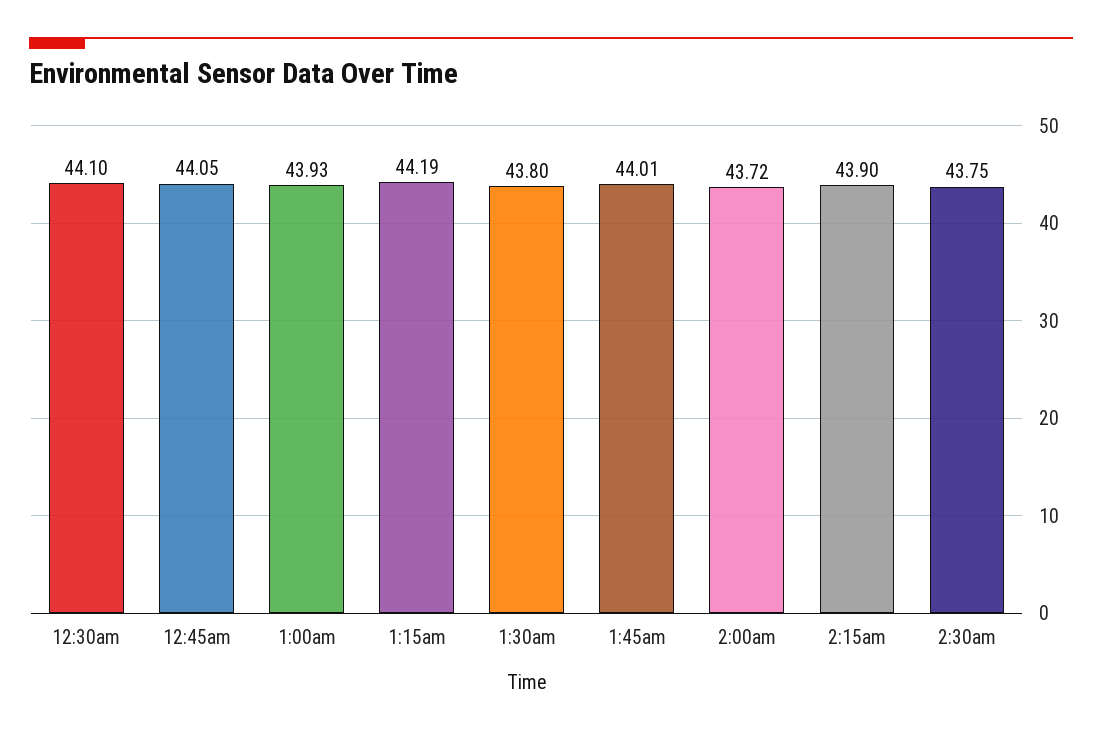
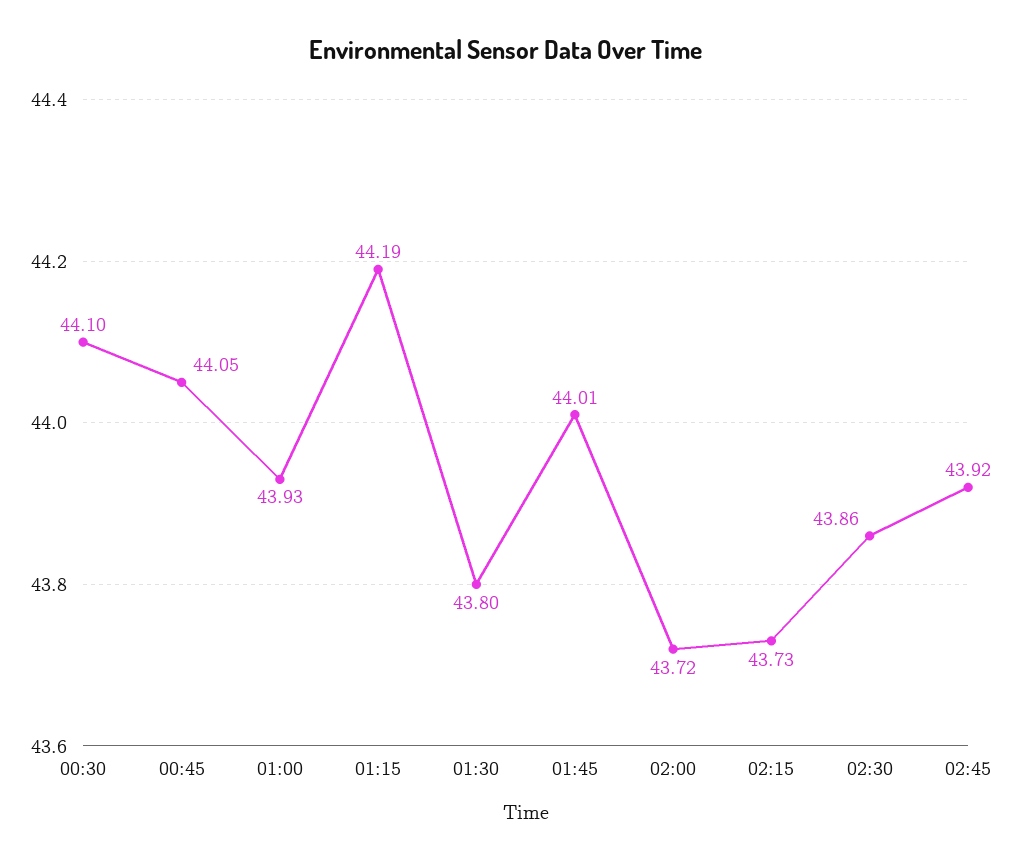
2:15am: 43.9 -> 43.73
2:30am: 43.75 -> 43.86
02:45: none -> 43.92

